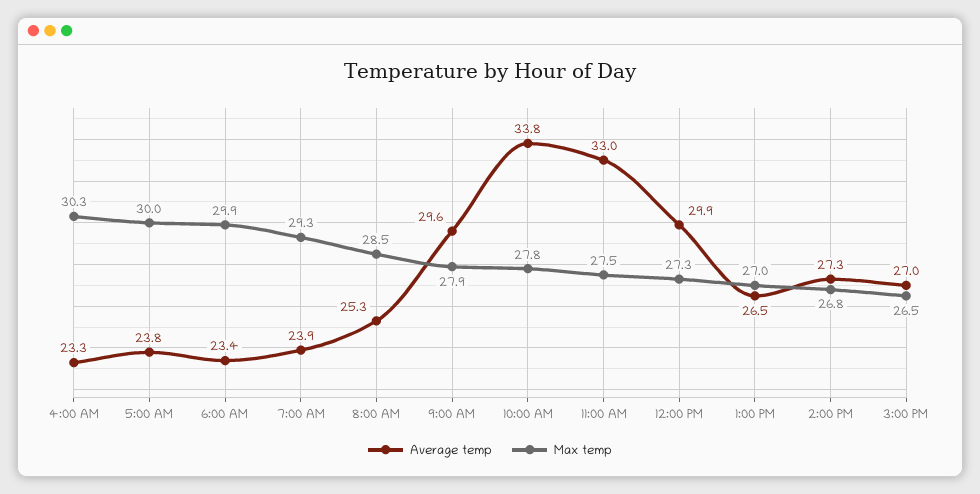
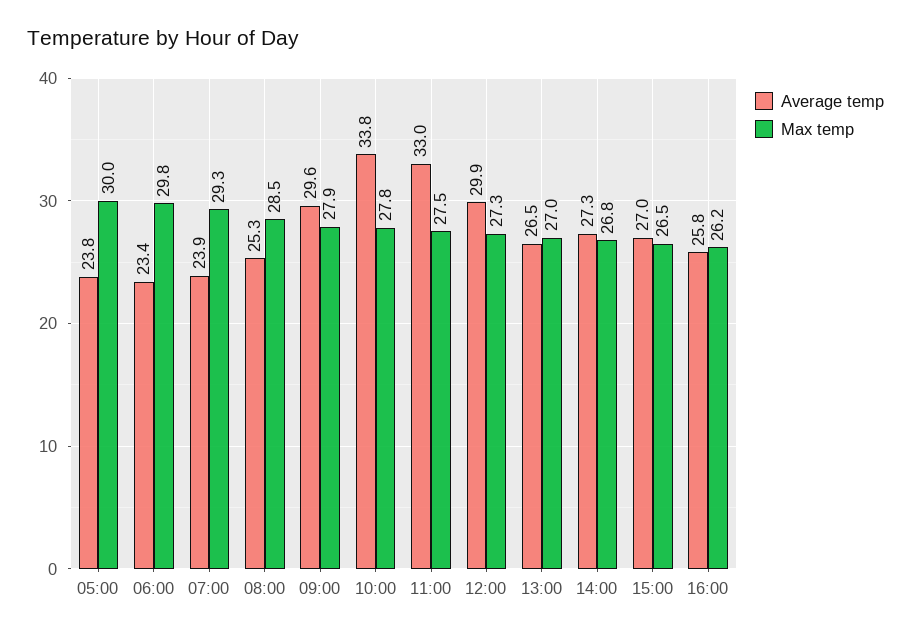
Average temp, 4:00 AM: 23.3 -> none
Max temp, 4:00 AM: 30.3 -> none
Max temp, 6:00 AM: 29.9 -> 29.8
Average temp, 16:00: none -> 25.8
Max temp, 16:00: none -> 26.2

